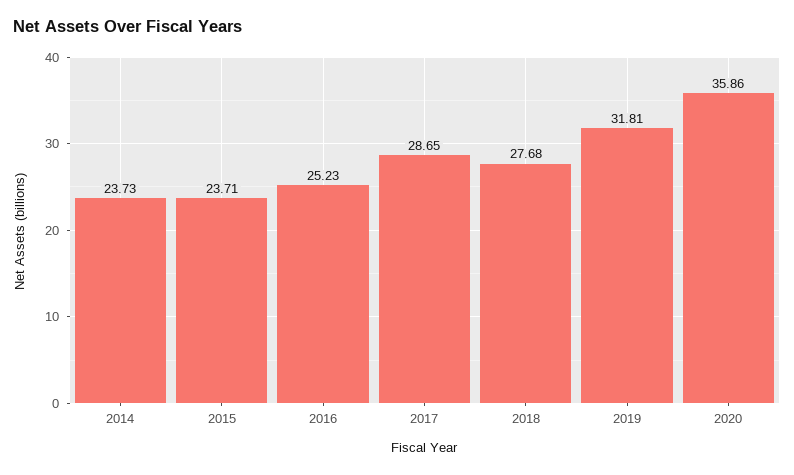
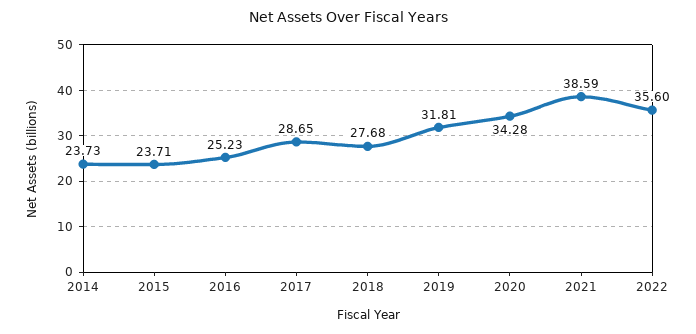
2020: 35.86 -> 34.28
2021: none -> 38.59
2022: none -> 35.6

